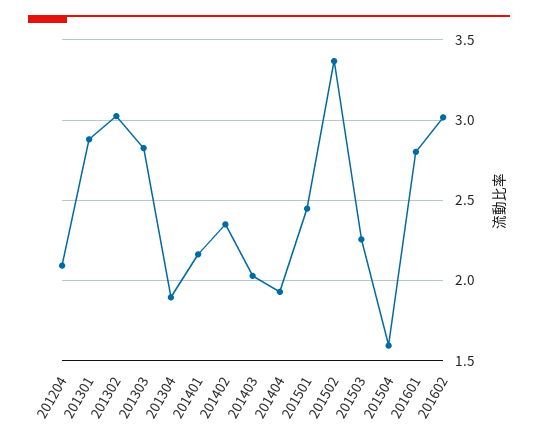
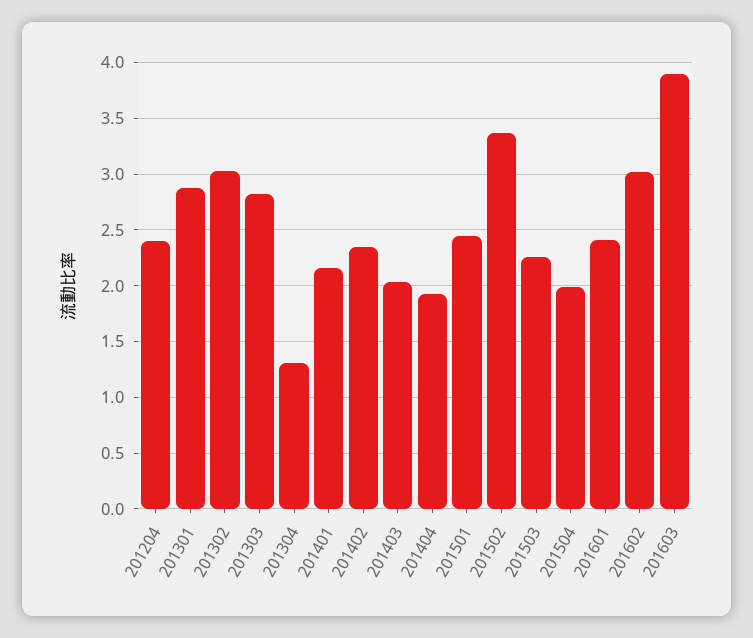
201204: 2.1 -> 2.4
201304: 1.9 -> 1.3
201504: 1.6 -> 2
201601: 2.8 -> 2.4
201603: none -> 3.9

